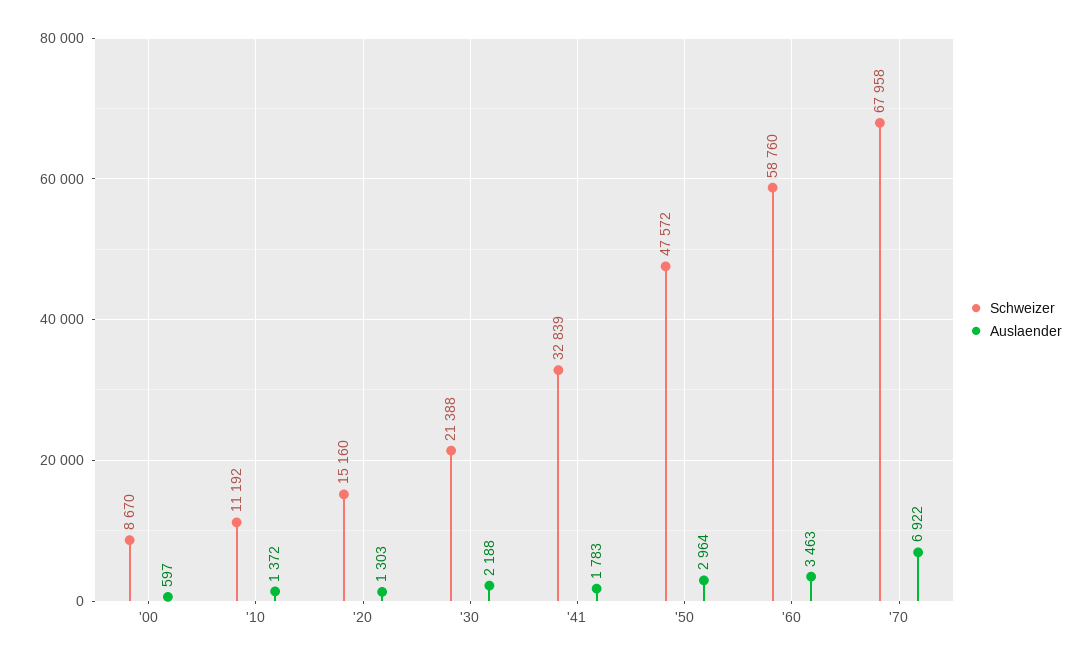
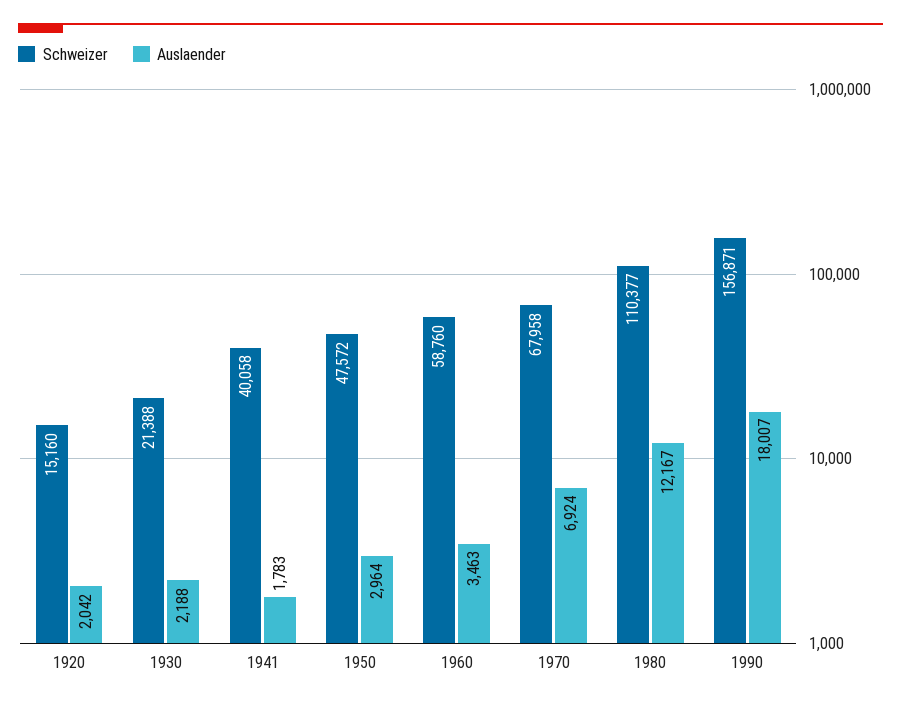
Schweizer, '00: 8670 -> none
Auslaender, '00: 597 -> none
Schweizer, '10: 11192 -> none
Auslaender, '10: 1372 -> none
Auslaender, '20: 1303 -> 2042
Schweizer, '41: 32839 -> 40058
Auslaender, '70: 6922 -> 6924
Schweizer, 1980: none -> 110377
Auslaender, 1980: none -> 12167
Schweizer, 1990: none -> 156871
Auslaender, 1990: none -> 18007

